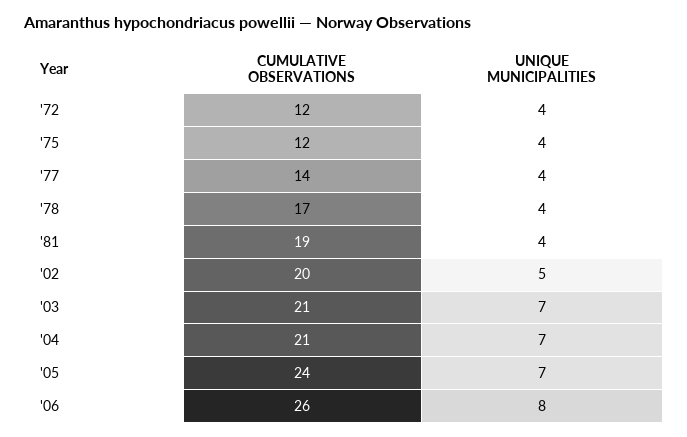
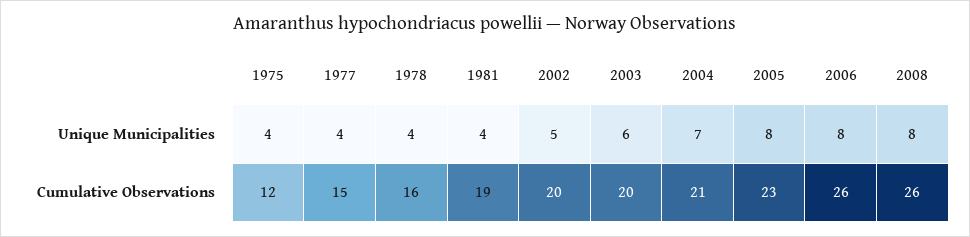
CUMULATIVE OBSERVATIONS, '72: 12 -> none
UNIQUE MUNICIPALITIES, '72: 4 -> none
CUMULATIVE OBSERVATIONS, '77: 14 -> 15
CUMULATIVE OBSERVATIONS, '78: 17 -> 16
CUMULATIVE OBSERVATIONS, '03: 21 -> 20
UNIQUE MUNICIPALITIES, '03: 7 -> 6
CUMULATIVE OBSERVATIONS, '05: 24 -> 23
UNIQUE MUNICIPALITIES, '05: 7 -> 8
UNIQUE MUNICIPALITIES, 2008: none -> 8
CUMULATIVE OBSERVATIONS, 2008: none -> 26

